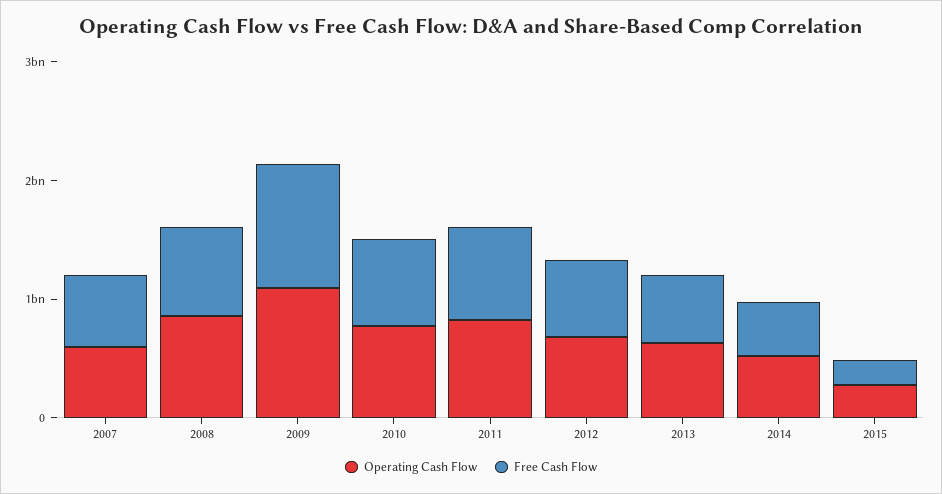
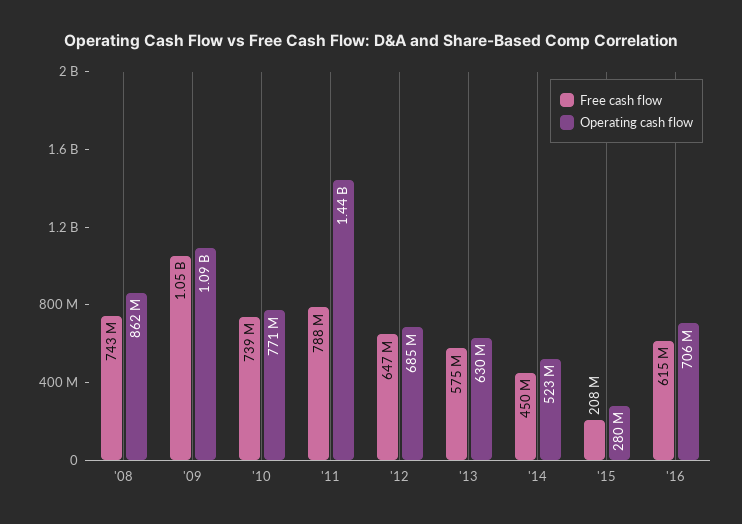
Operating Cash Flow, 2007: 600000000 -> none
Free Cash Flow, 2007: 600000000 -> none
Operating Cash Flow, 2011: 800000000 -> 1440000000
Free Cash Flow, '16: none -> 615000000
Operating Cash Flow, '16: none -> 706000000

